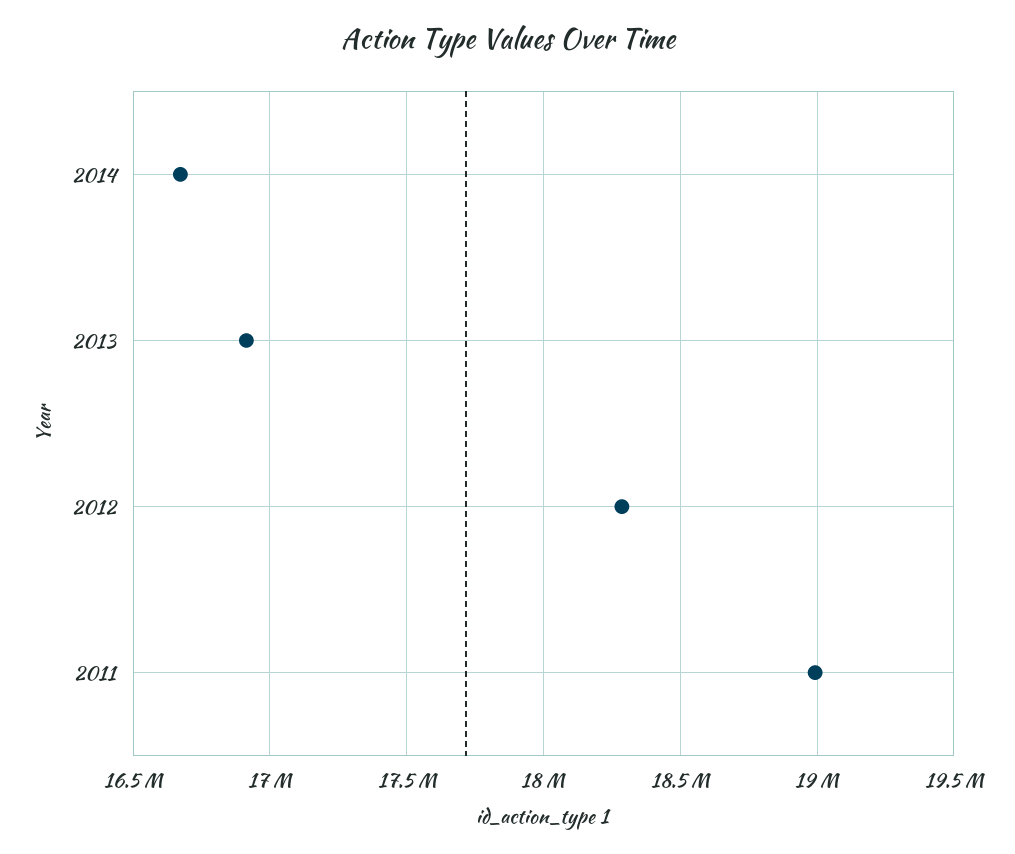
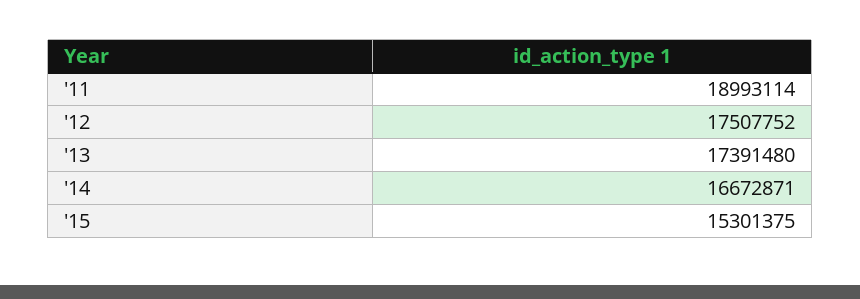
2013: 16900000 -> 17391480
2012: 18300000 -> 17507752
'15: none -> 15301375

